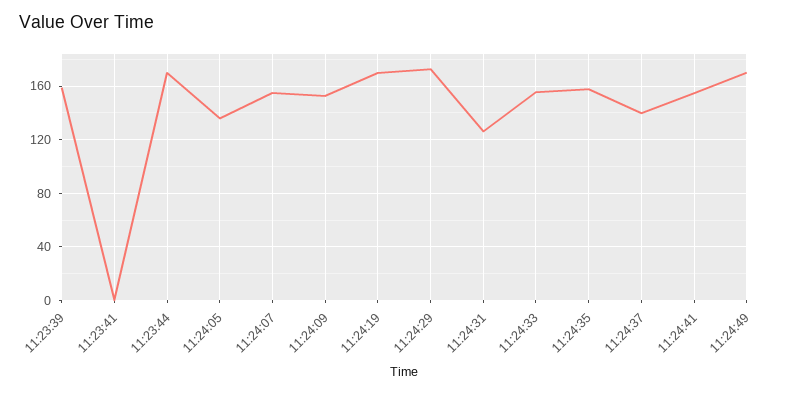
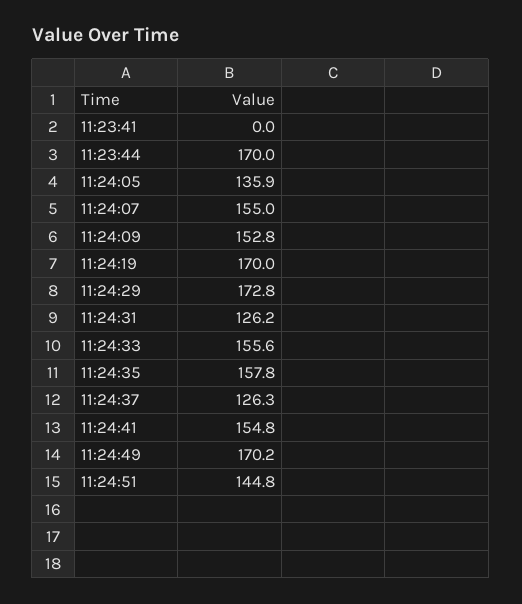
11:23:39: 160 -> none
11:24:37: 140 -> 126.3
11:24:51: none -> 144.8

